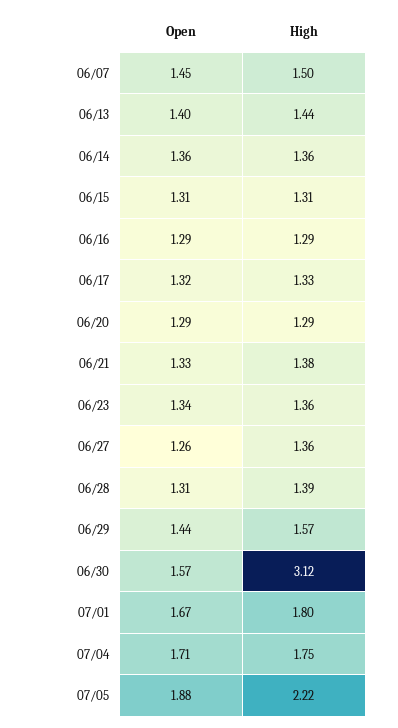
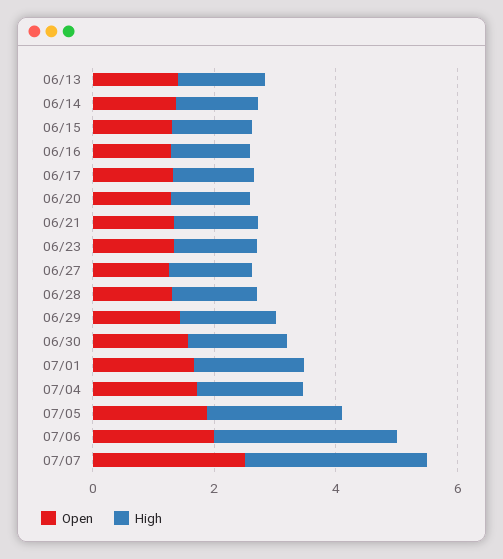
Open, 06/07: 1.45 -> none
High, 06/07: 1.5 -> none
High, 06/30: 3.12 -> 1.5
Open, 07/06: none -> 2
High, 07/06: none -> 3
Open, 07/07: none -> 2.5
High, 07/07: none -> 3

